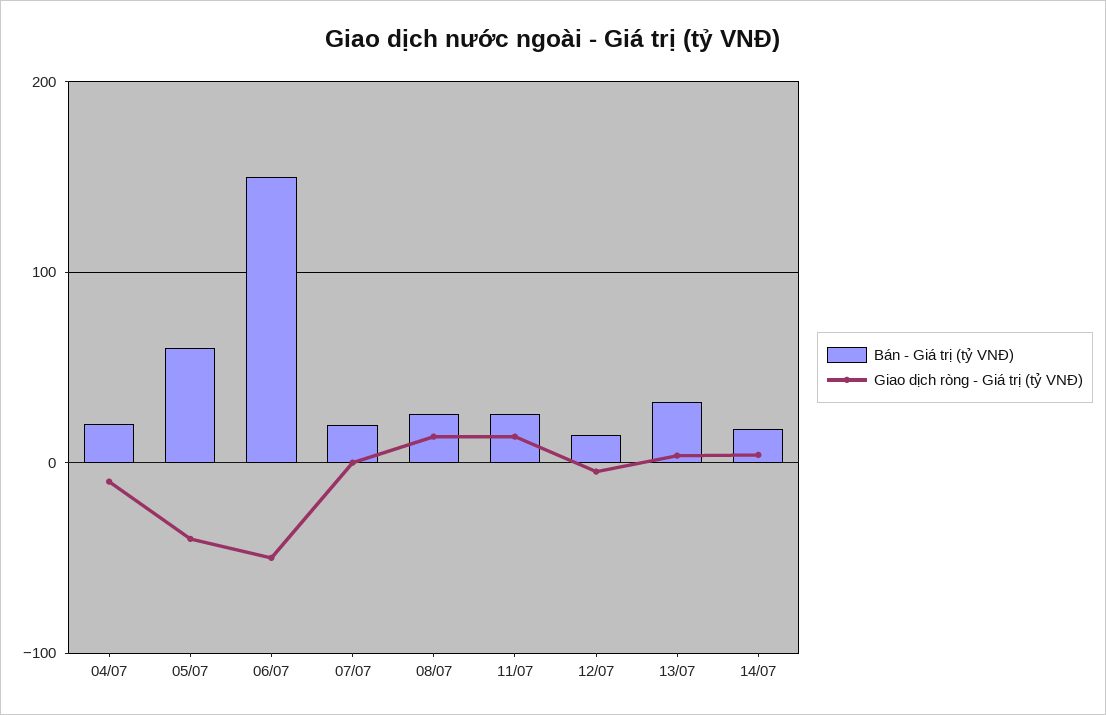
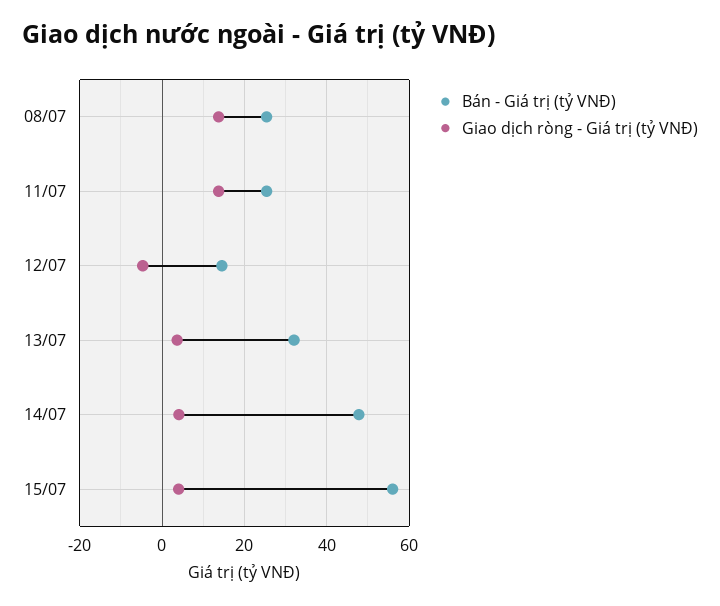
Bán - Giá trị (tỷ VNĐ), 04/07: 20 -> none
Giao dịch ròng - Giá trị (tỷ VNĐ), 04/07: -10 -> none
Bán - Giá trị (tỷ VNĐ), 05/07: 60 -> none
Giao dịch ròng - Giá trị (tỷ VNĐ), 05/07: -40 -> none
Bán - Giá trị (tỷ VNĐ), 06/07: 150 -> none
Giao dịch ròng - Giá trị (tỷ VNĐ), 06/07: -50 -> none
Bán - Giá trị (tỷ VNĐ), 07/07: 20 -> none
Giao dịch ròng - Giá trị (tỷ VNĐ), 07/07: 0 -> none
Bán - Giá trị (tỷ VNĐ), 14/07: 20 -> 48
Bán - Giá trị (tỷ VNĐ), 15/07: none -> 56
Giao dịch ròng - Giá trị (tỷ VNĐ), 15/07: none -> 4

